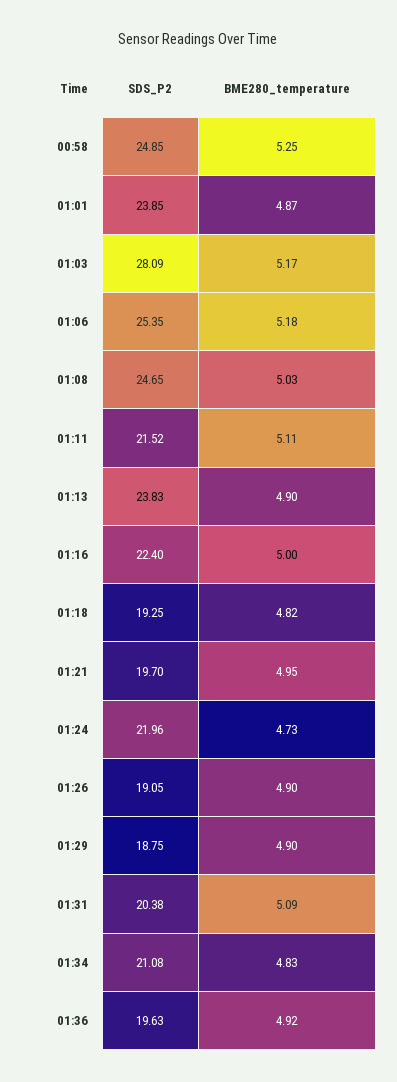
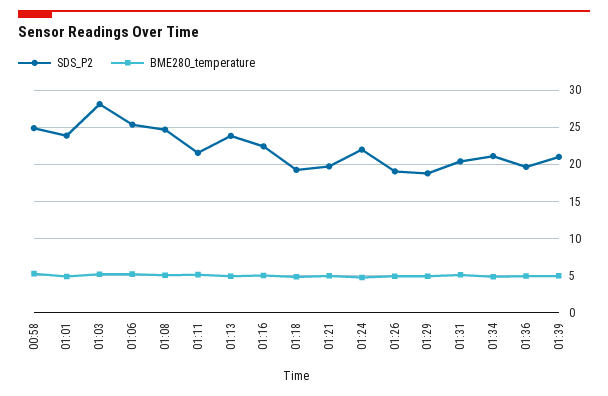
SDS_P2, 01:39: none -> 21
BME280_temperature, 01:39: none -> 5

